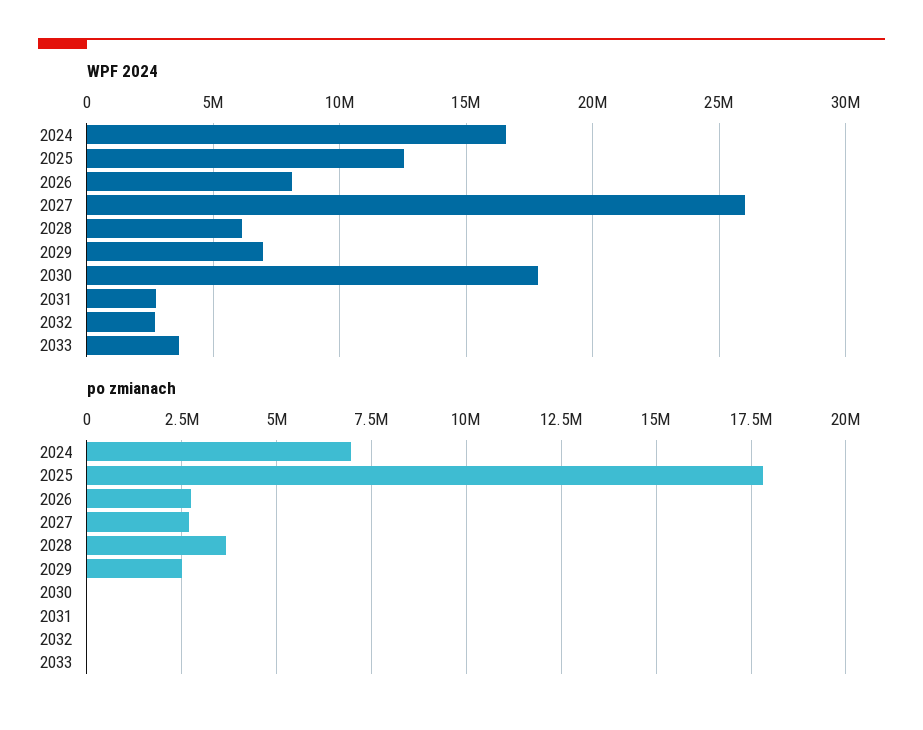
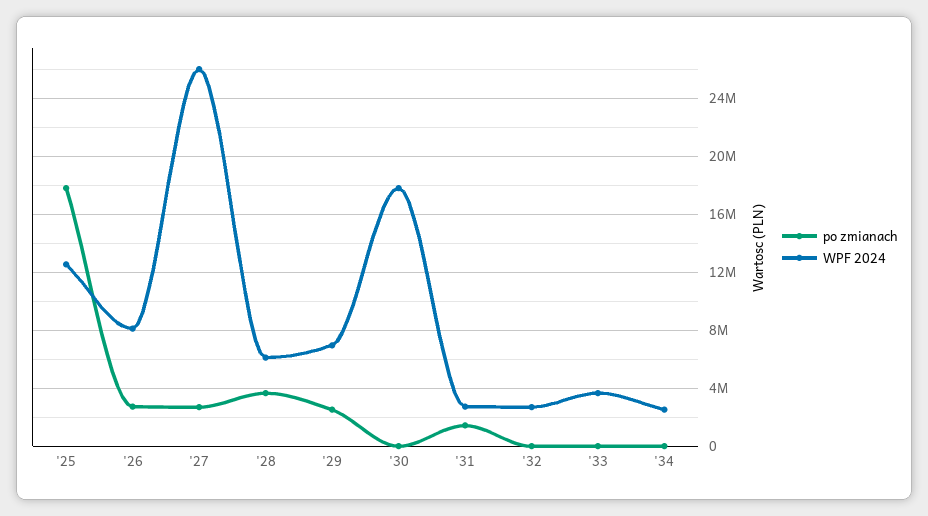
WPF 2024, 2024: 16500000 -> none
po zmianach, 2024: 7000000 -> none
po zmianach, 2031: 0 -> 1500000
po zmianach, '34: none -> 0
WPF 2024, '34: none -> 2500000

